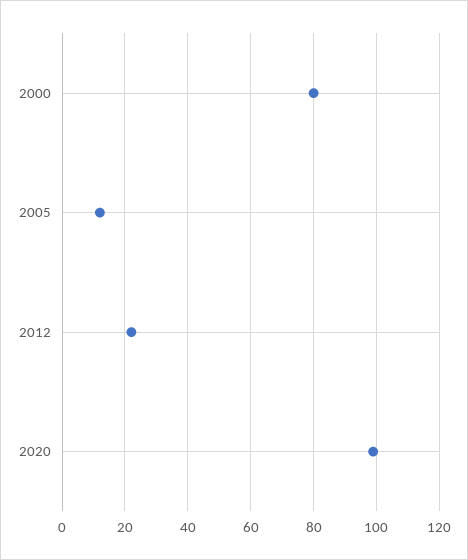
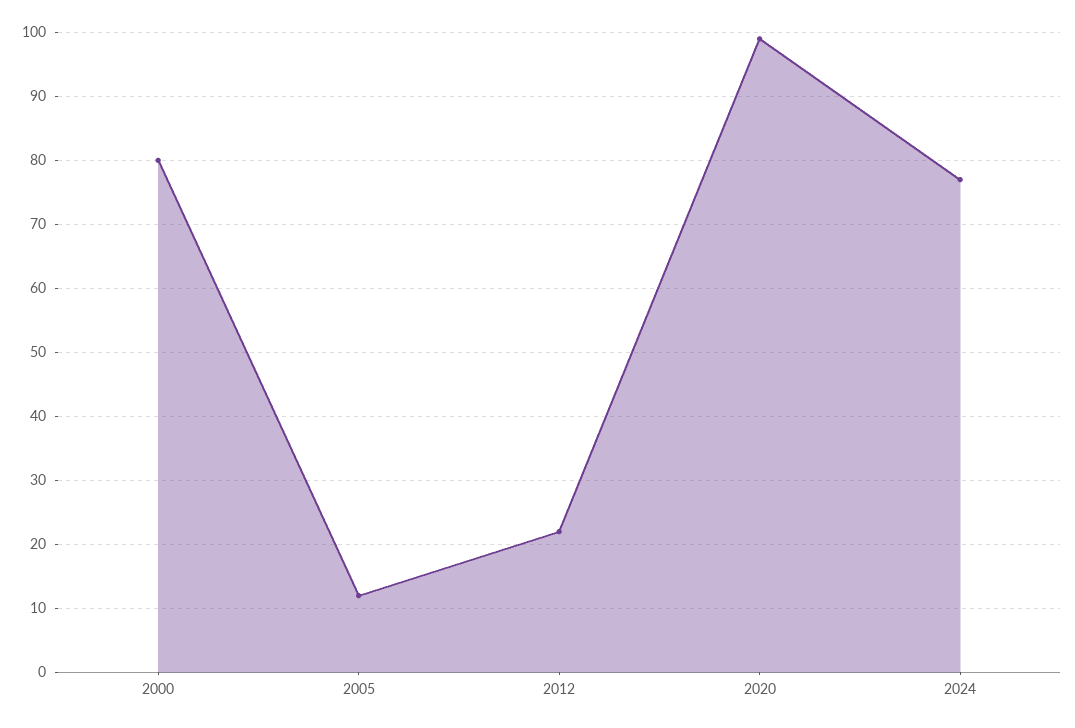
2024: none -> 77

